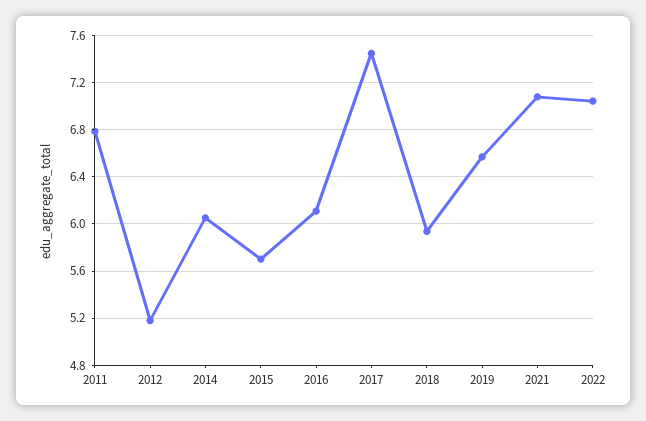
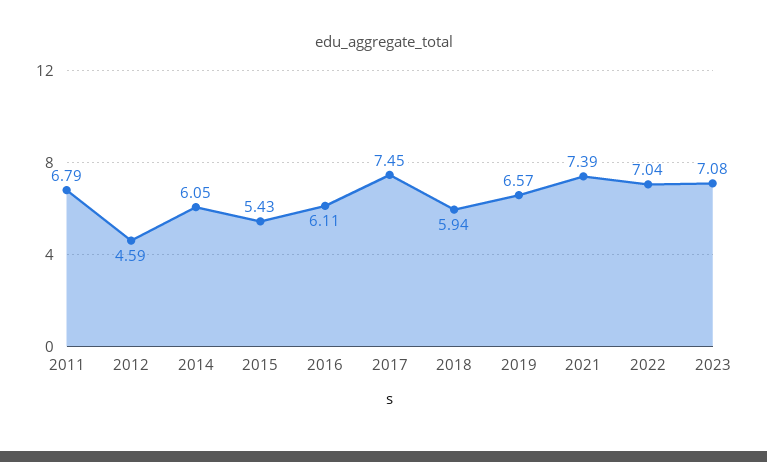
2012: 5.2 -> 4.59
2015: 5.7 -> 5.43
2021: 7.1 -> 7.39
2023: none -> 7.08

